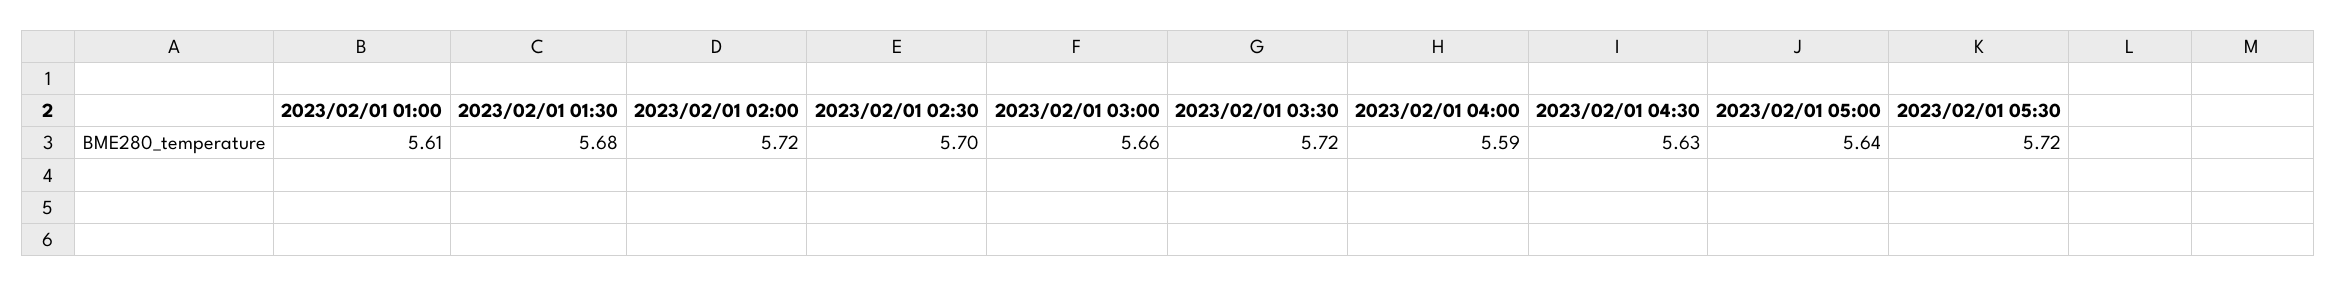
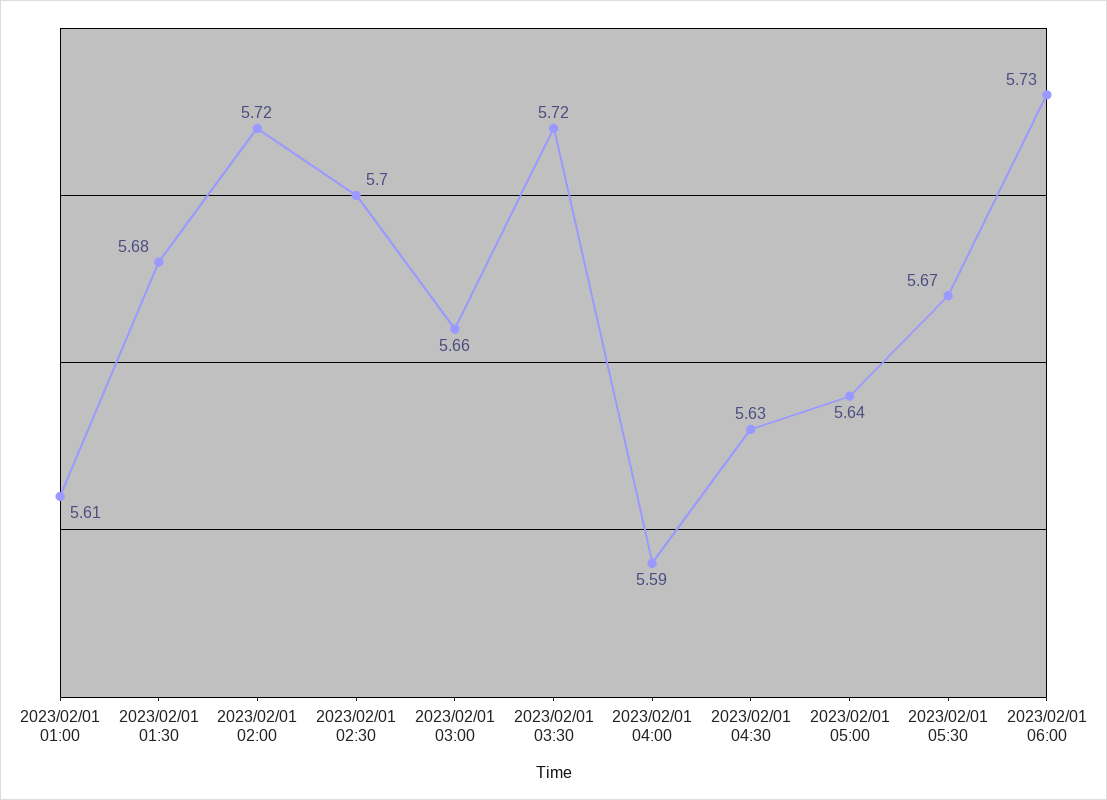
2023/02/01 05:30: 5.72 -> 5.67
2023/02/01 06:00: none -> 5.73

